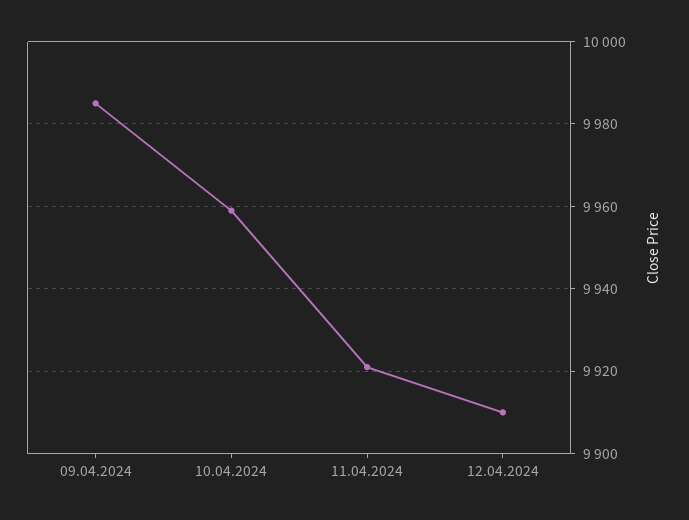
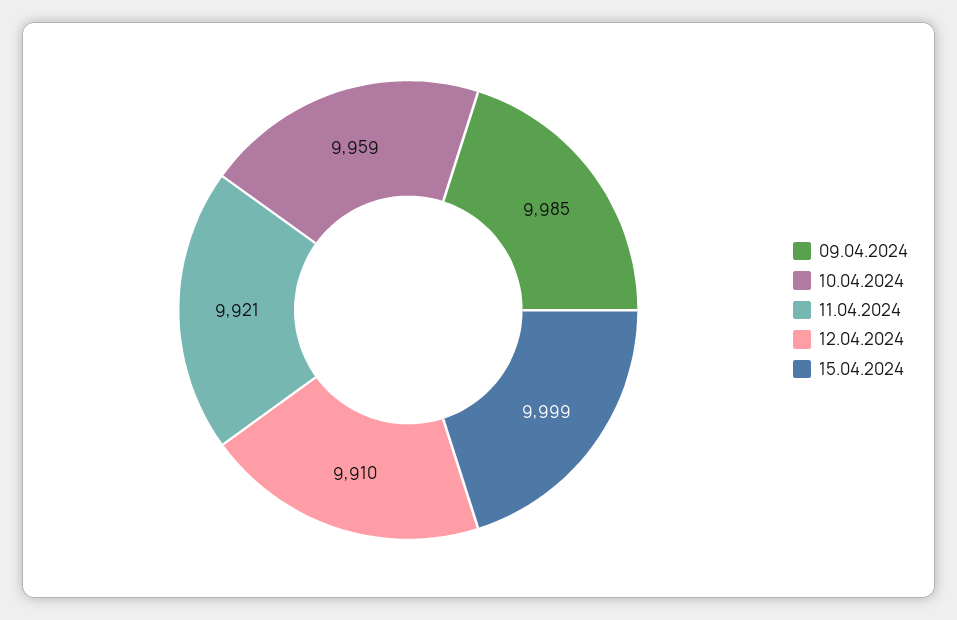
15.04.2024: none -> 9999

